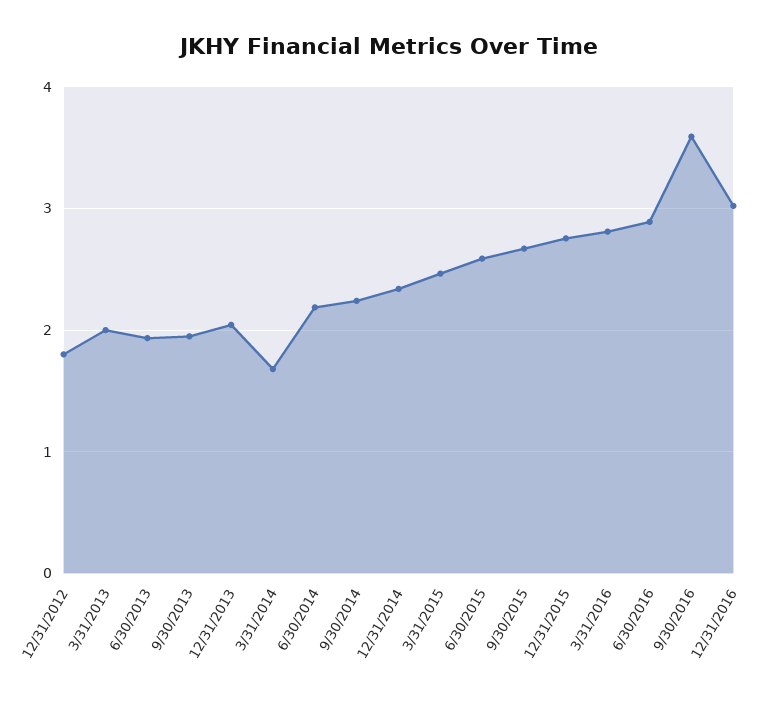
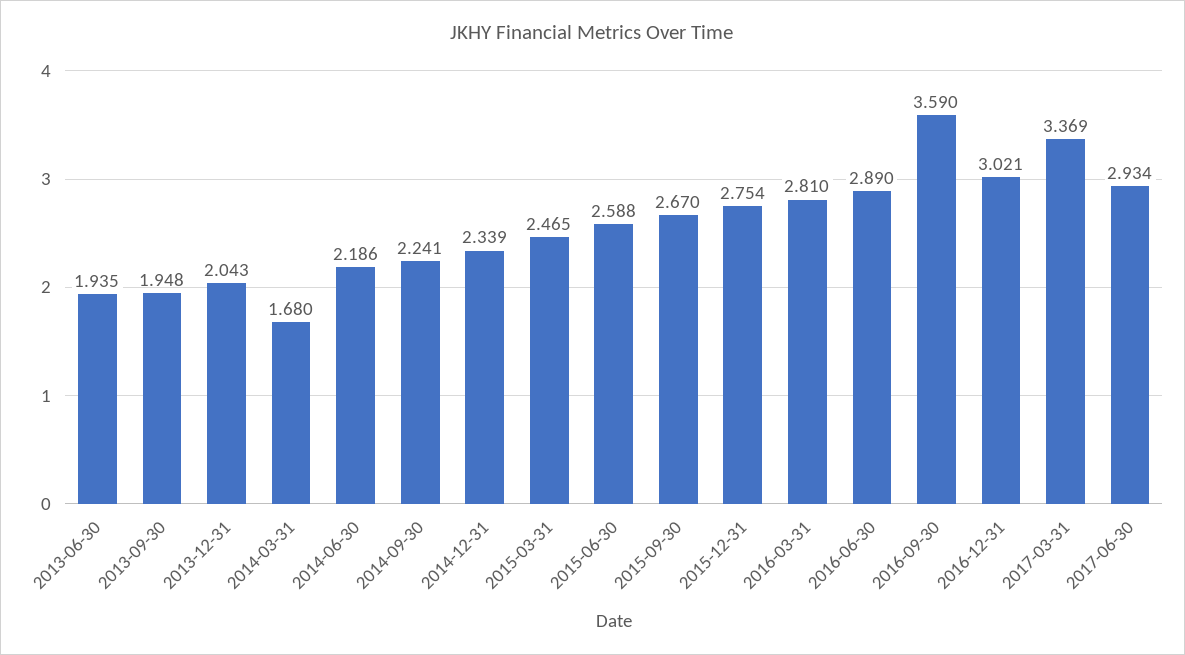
12/31/2012: 1.8 -> none
3/31/2013: 2 -> none
2017-03-31: none -> 3.369
2017-06-30: none -> 2.934

